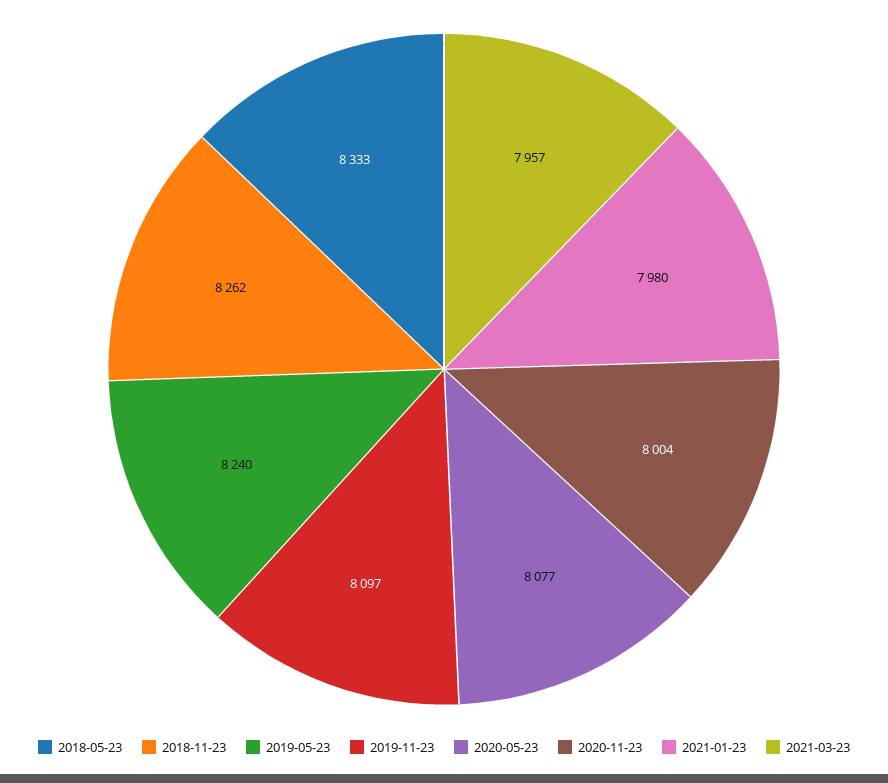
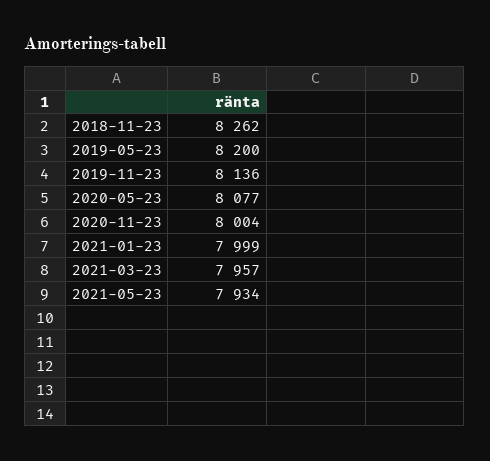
2018-05-23: 8333 -> none
2019-05-23: 8240 -> 8200
2019-11-23: 8097 -> 8136
2021-01-23: 7980 -> 7999
2021-05-23: none -> 7934

